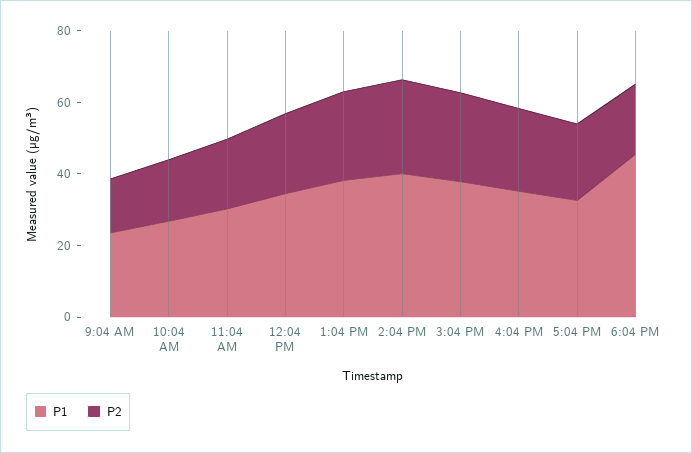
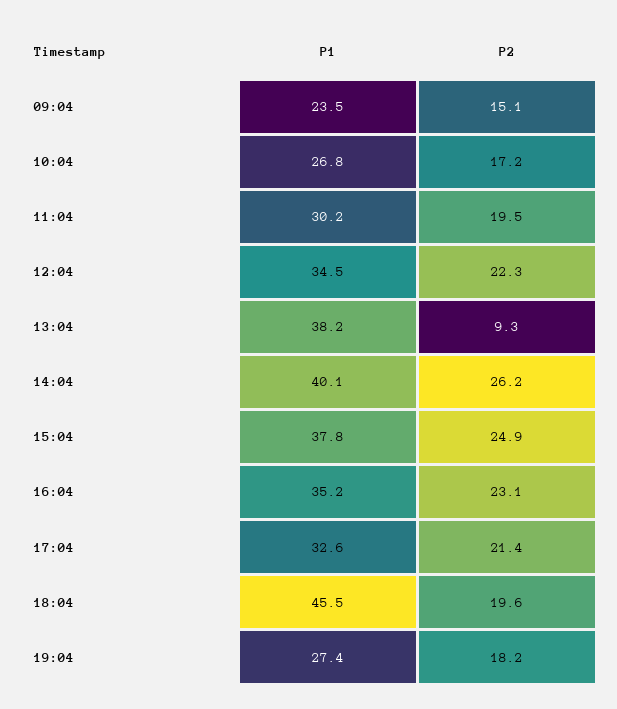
P2, 1:04 PM: 25 -> 9.3
P1, 19:04: none -> 27.4
P2, 19:04: none -> 18.2

